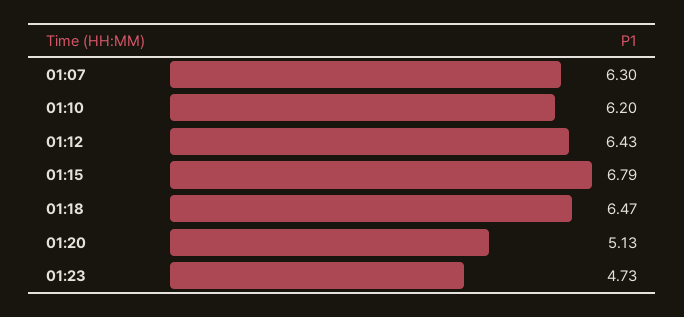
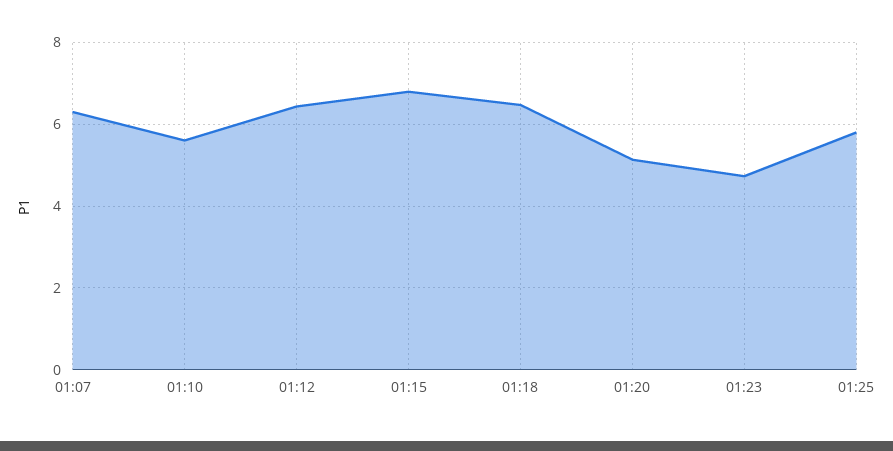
01:10: 6.2 -> 5.6
01:25: none -> 5.8

